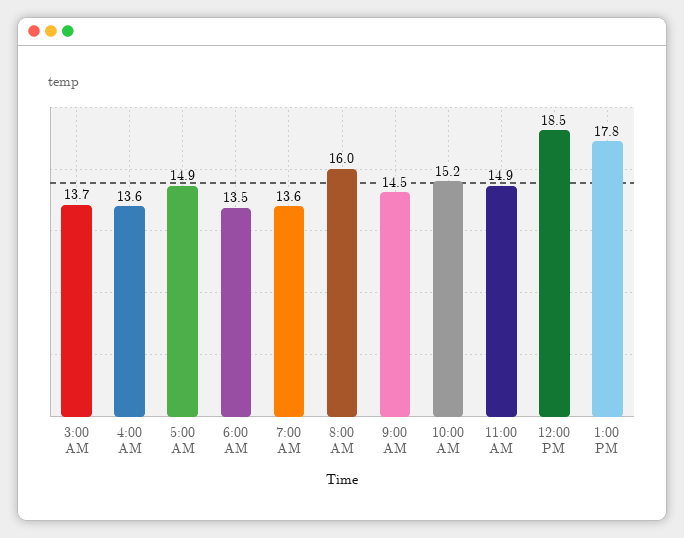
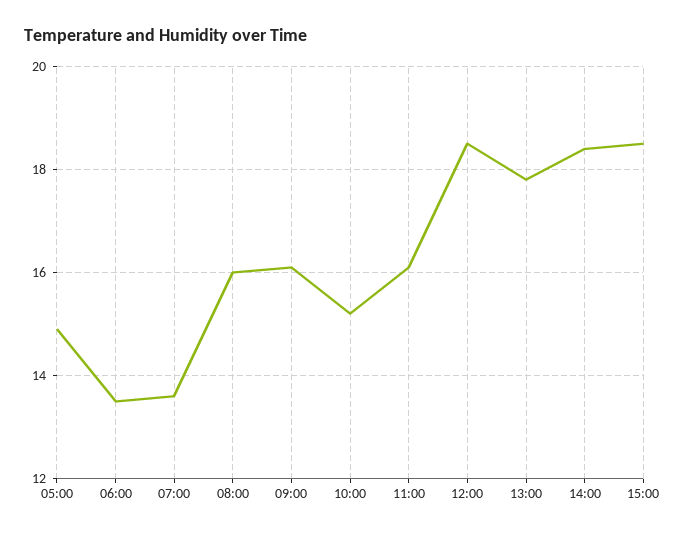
3:00 AM: 13.7 -> none
4:00 AM: 13.6 -> none
9:00 AM: 14.5 -> 16
11:00 AM: 14.9 -> 16
14:00: none -> 18.5
15:00: none -> 18.5

